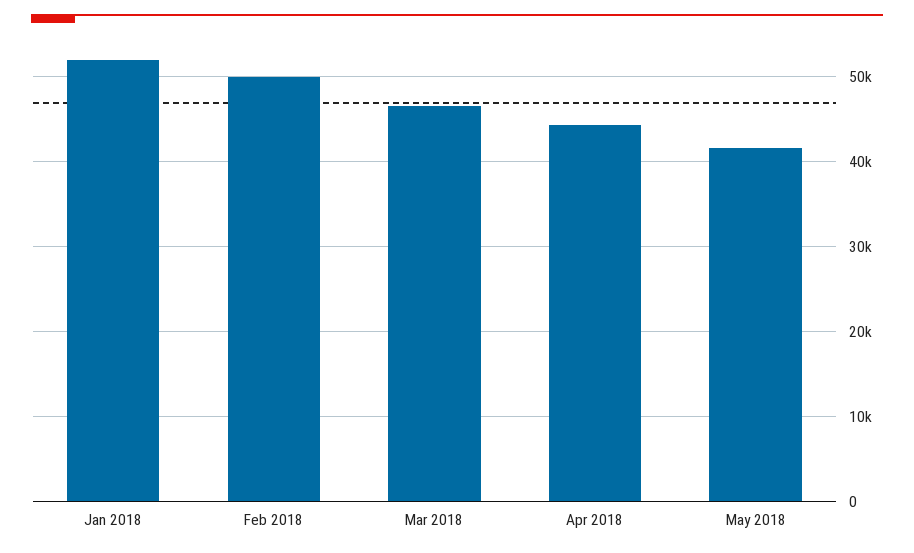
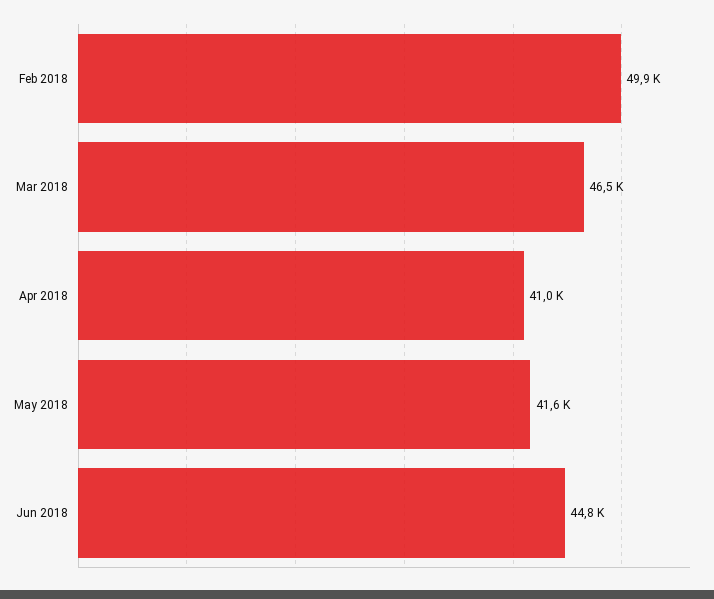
Jan 2018: 52000 -> none
Apr 2018: 44000 -> 41000
Jun 2018: none -> 44800

